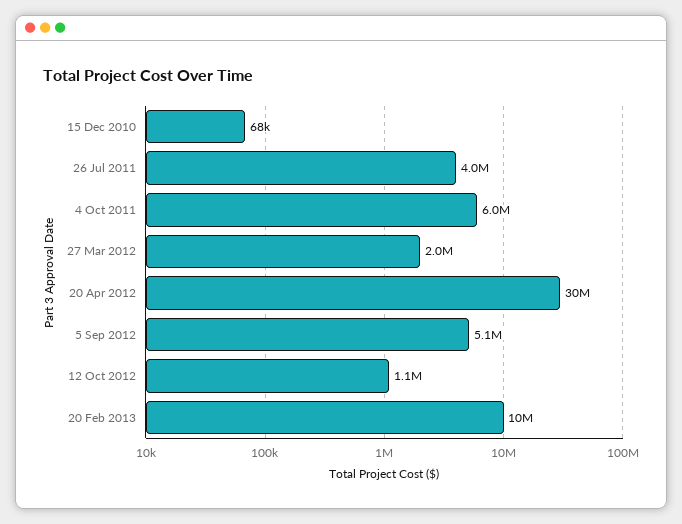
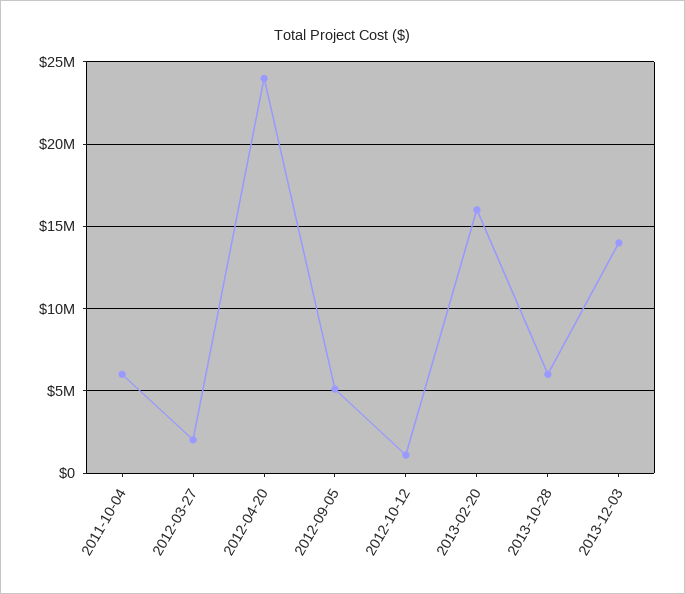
15 Dec 2010: 68000 -> none
26 Jul 2011: 4000000 -> none
20 Apr 2012: 30000000 -> 24000000
20 Feb 2013: 10000000 -> 16000000
2013-10-28: none -> 6000000
2013-12-03: none -> 14000000

